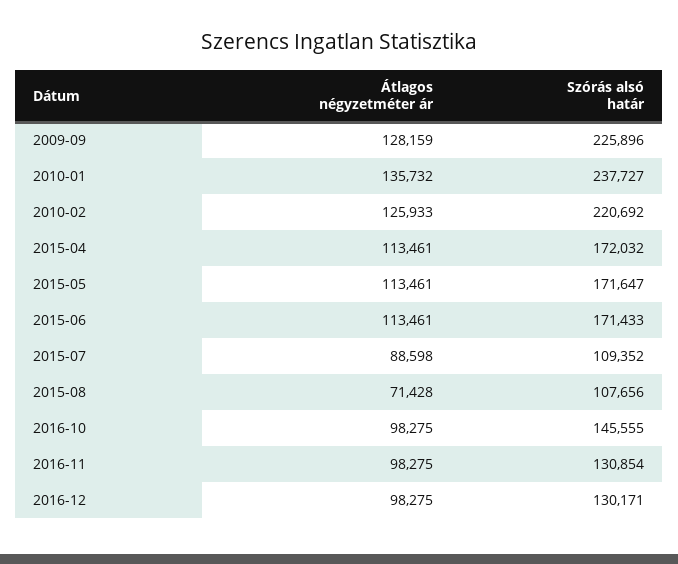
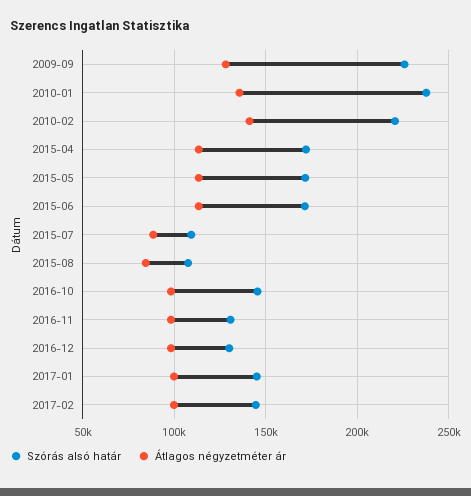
Átlagos négyzetméter ár, 2010-02: 125933 -> 140000
Átlagos négyzetméter ár, 2015-08: 71428 -> 85000
Szórás alsó határ, 2017-01: none -> 145000
Átlagos négyzetméter ár, 2017-01: none -> 100000
Szórás alsó határ, 2017-02: none -> 145000
Átlagos négyzetméter ár, 2017-02: none -> 100000

